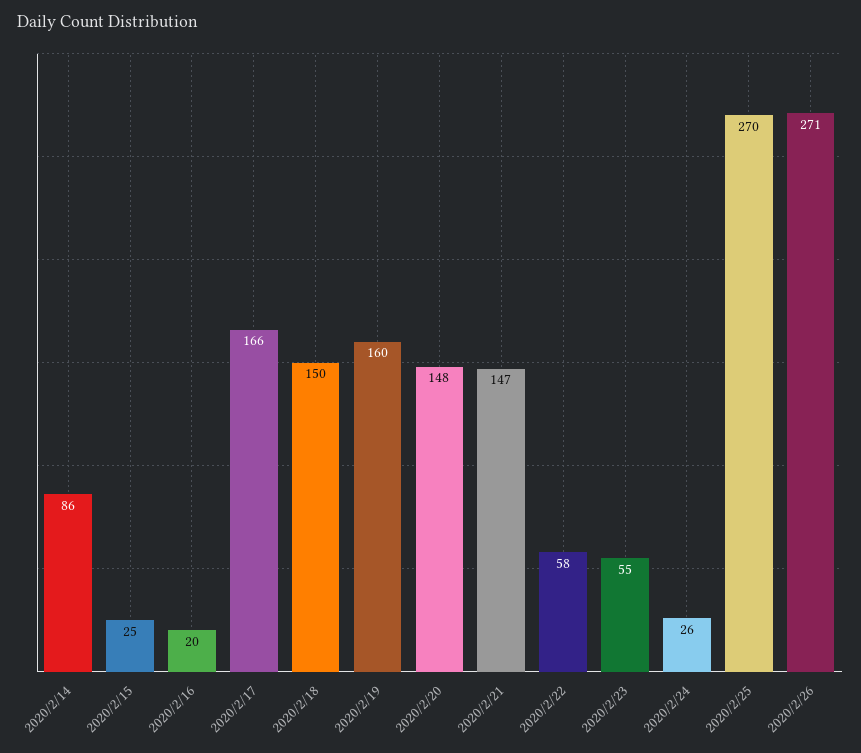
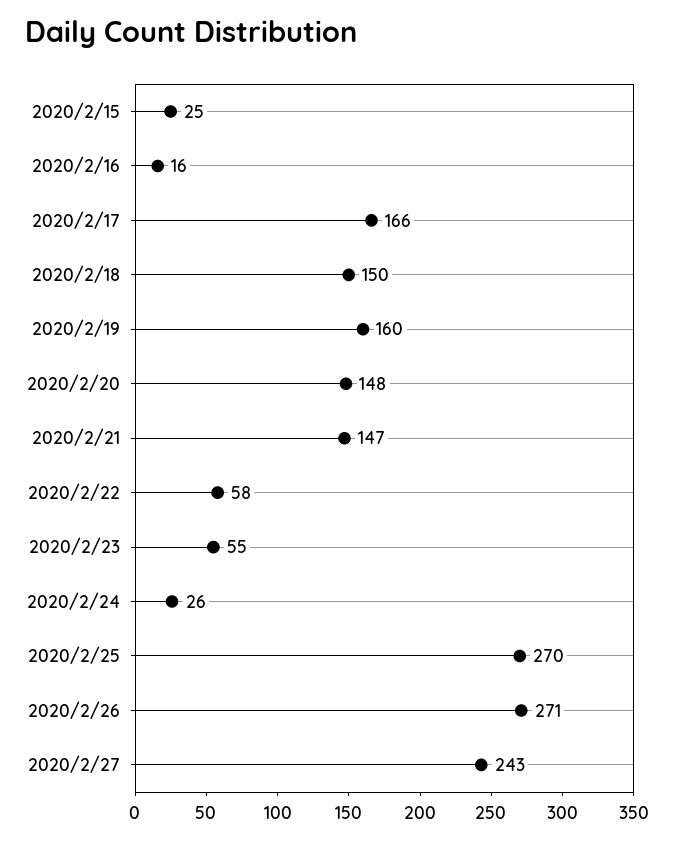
2020/2/14: 86 -> none
2020/2/16: 20 -> 16
2020/2/27: none -> 243

